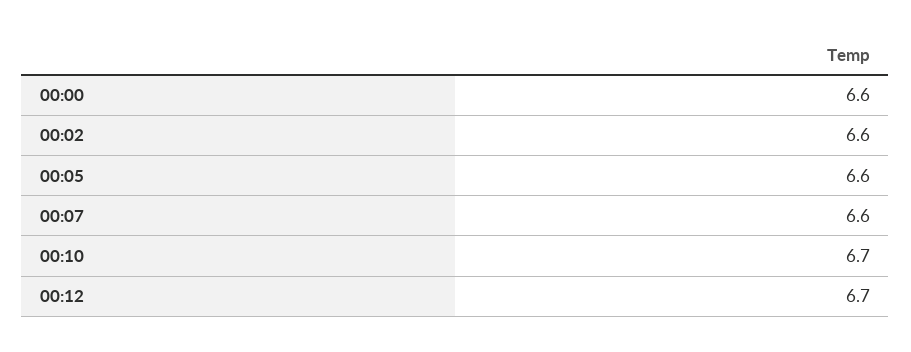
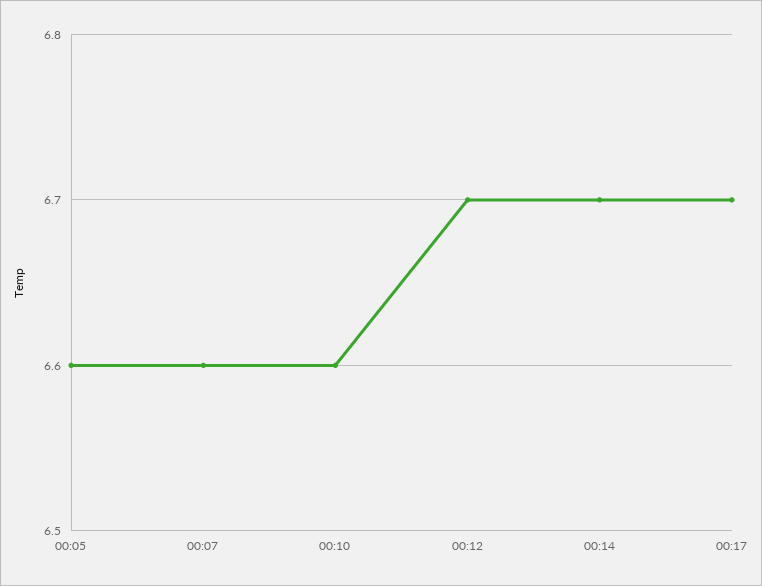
00:00: 6.6 -> none
00:02: 6.6 -> none
00:10: 6.7 -> 6.6
00:14: none -> 6.7
00:17: none -> 6.7

